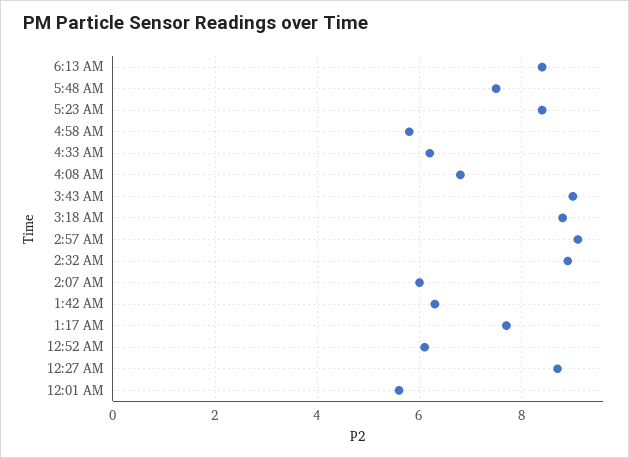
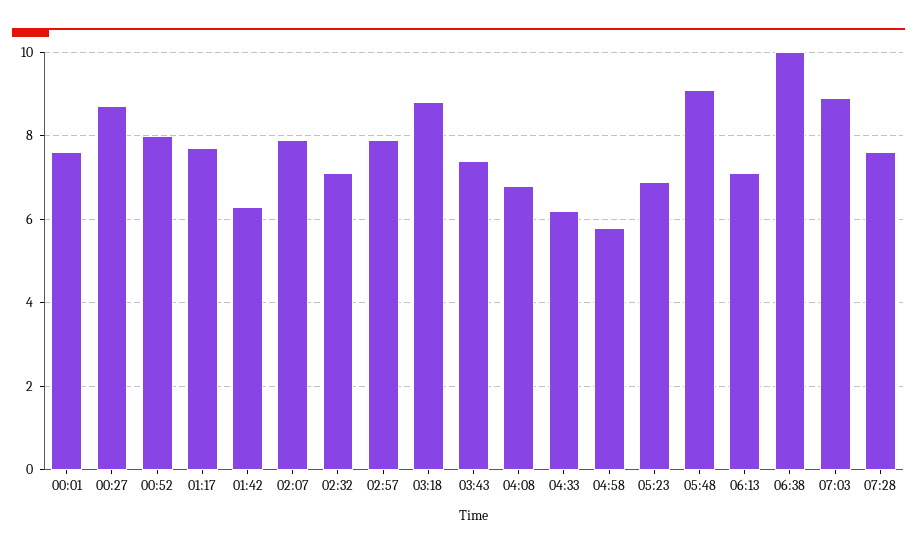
6:13 AM: 8.5 -> 7
5:48 AM: 7.5 -> 9
5:23 AM: 8.5 -> 7
3:43 AM: 9 -> 7.5
2:57 AM: 9 -> 8
2:32 AM: 9 -> 7
2:07 AM: 6 -> 8
12:52 AM: 6 -> 8
12:01 AM: 5.5 -> 7.5
06:38: none -> 10
07:03: none -> 9
07:28: none -> 7.5

